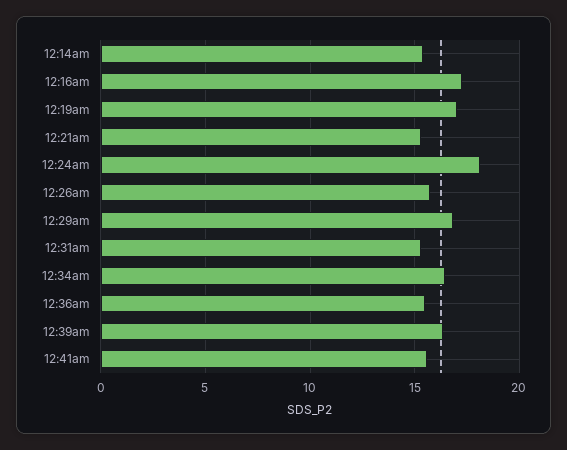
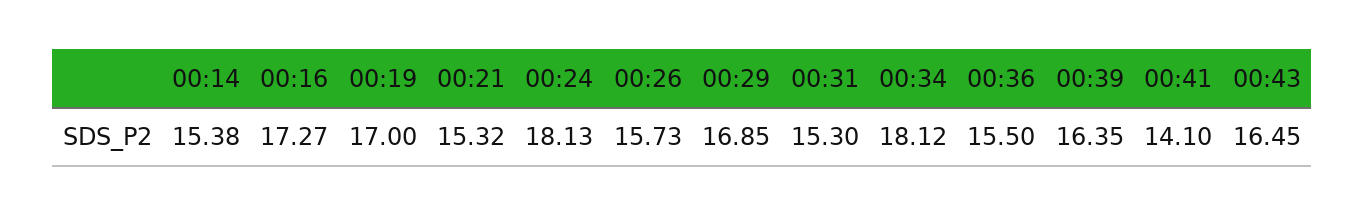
12:34am: 16.5 -> 18.12
12:41am: 15.5 -> 14.1
00:43: none -> 16.45

